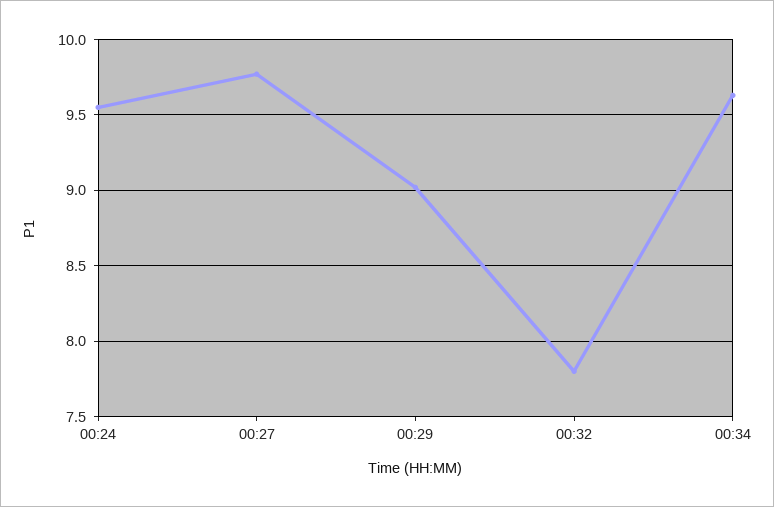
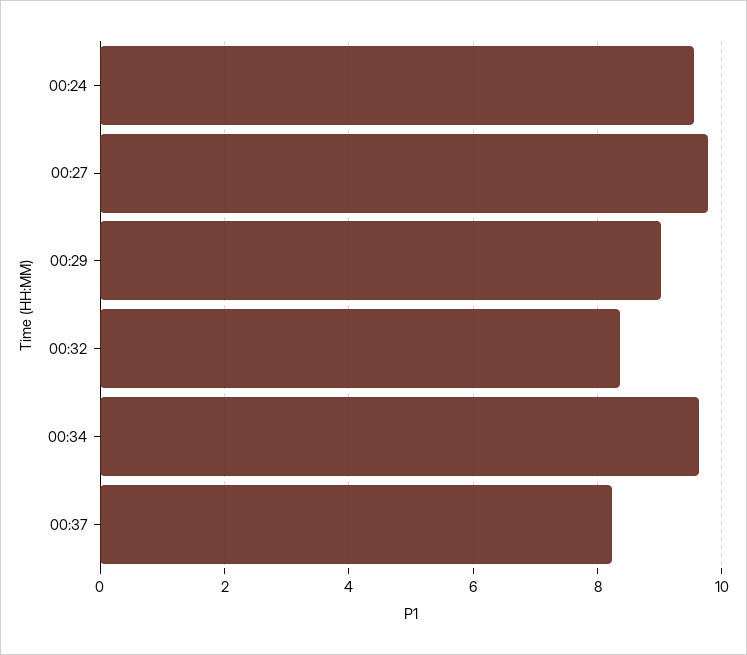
00:32: 7.8 -> 8.4
00:37: none -> 8.2

